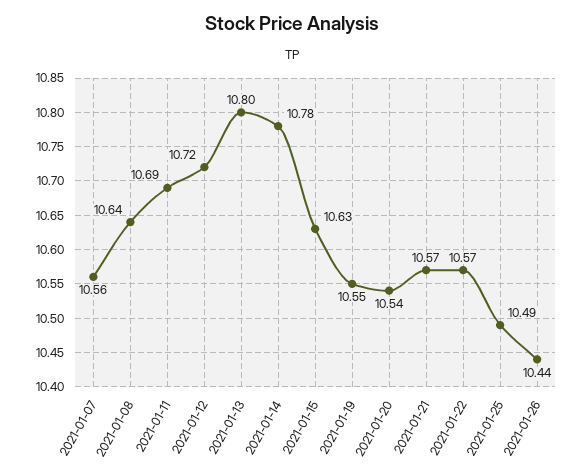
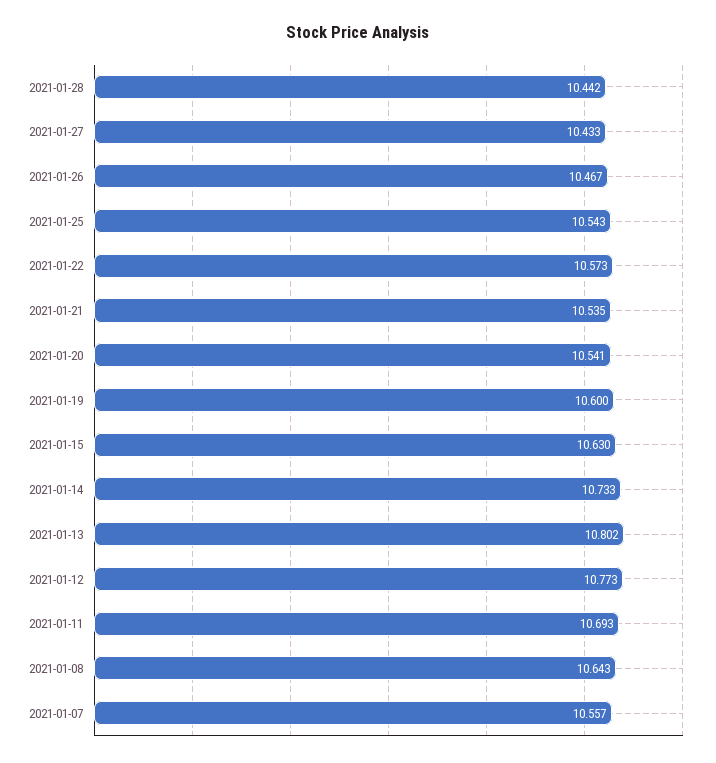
2021-01-12: 10.72 -> 10.773
2021-01-14: 10.78 -> 10.733
2021-01-19: 10.55 -> 10.6
2021-01-21: 10.57 -> 10.535
2021-01-25: 10.49 -> 10.543
2021-01-26: 10.44 -> 10.467
2021-01-28: none -> 10.442
2021-01-27: none -> 10.433

